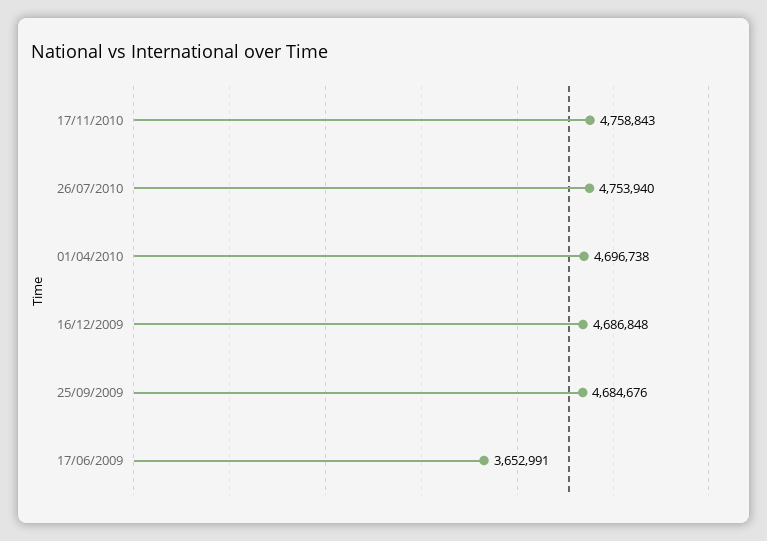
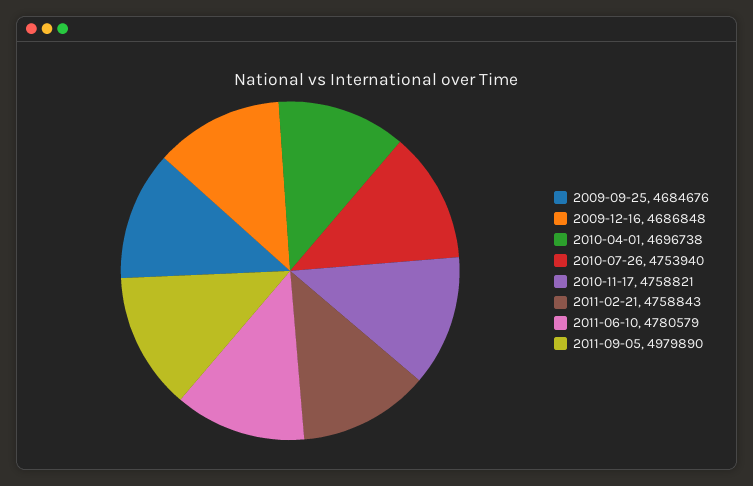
17/11/2010: 4758843 -> 4758821
17/06/2009: 3652991 -> none
2011-02-21: none -> 4758843
2011-06-10: none -> 4780579
2011-09-05: none -> 4979890

